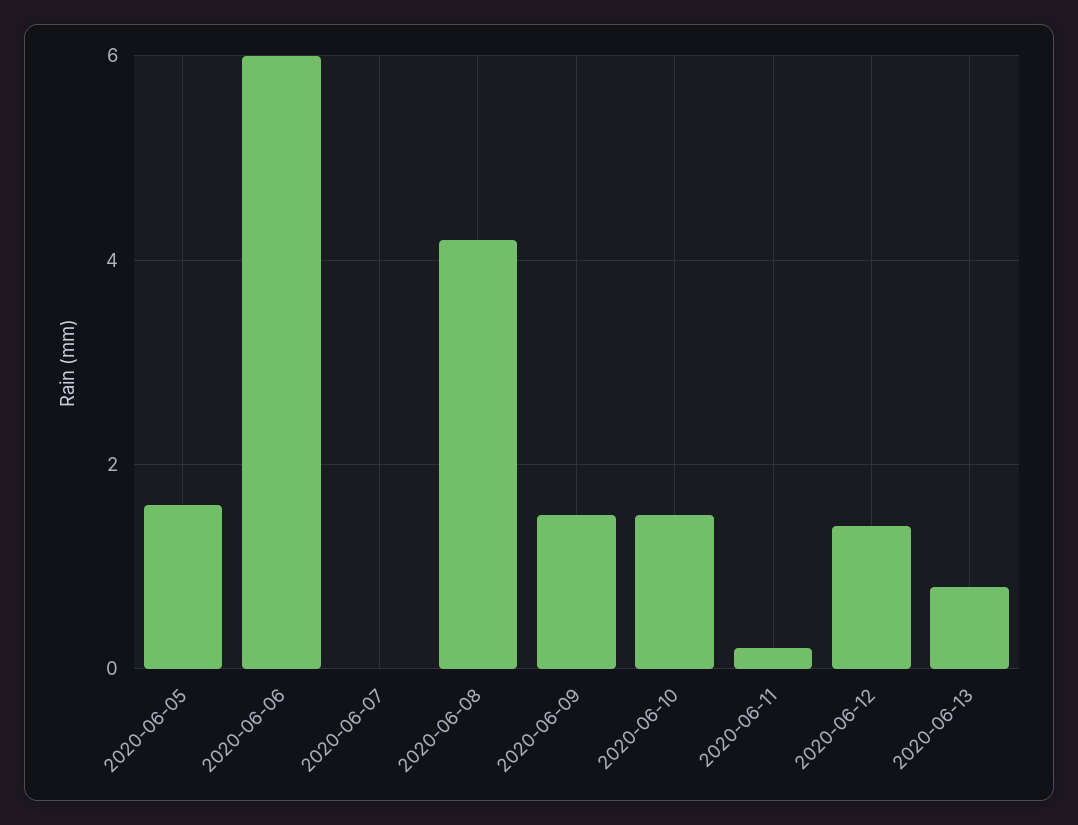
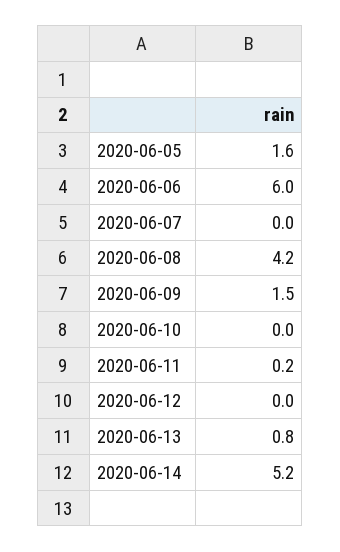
2020-06-10: 1.5 -> 0
2020-06-12: 1.5 -> 0
2020-06-14: none -> 5.2

